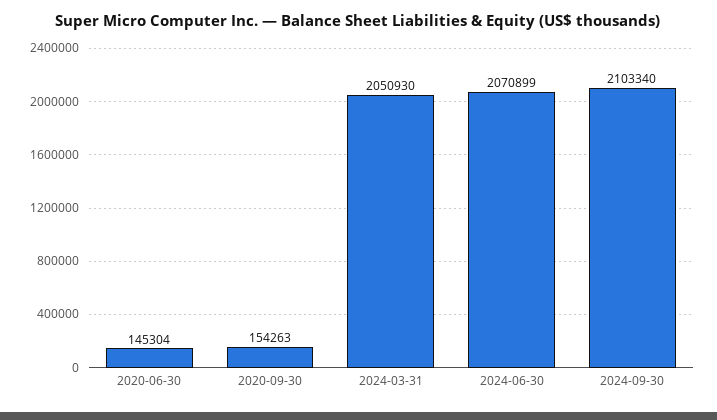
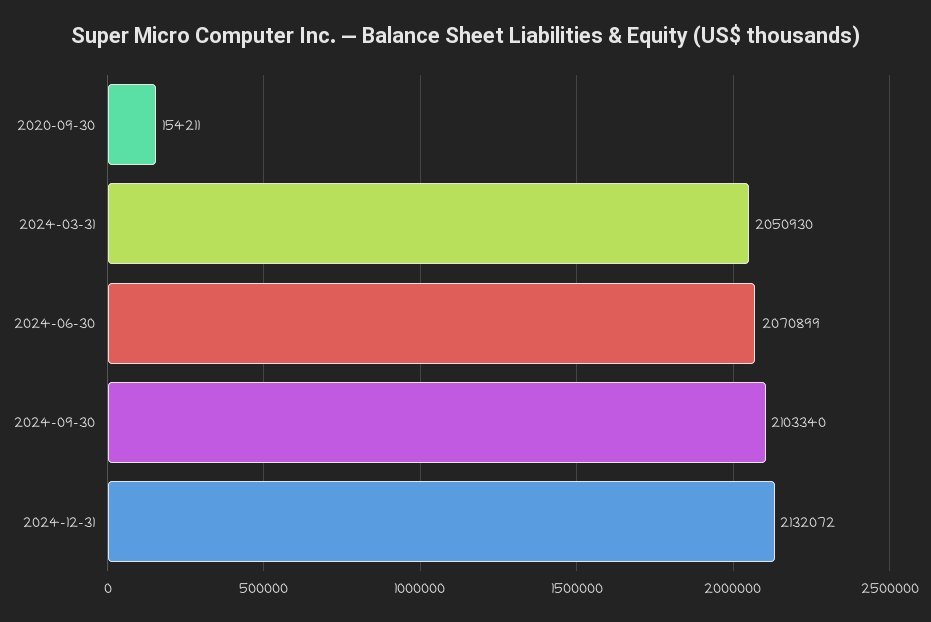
2020-06-30: 145304 -> none
2020-09-30: 154263 -> 154211
2024-12-31: none -> 2132072

